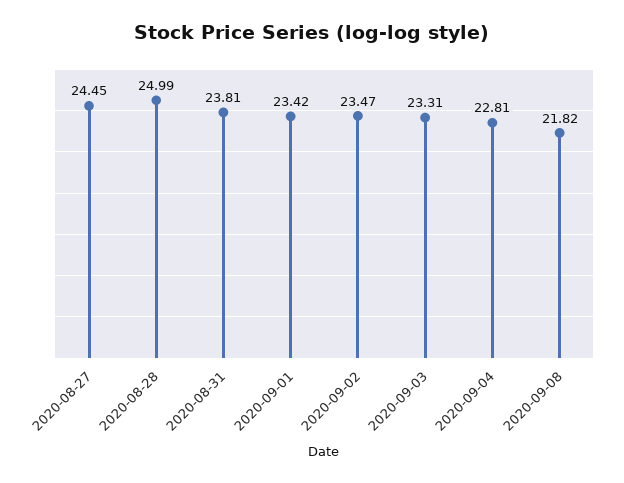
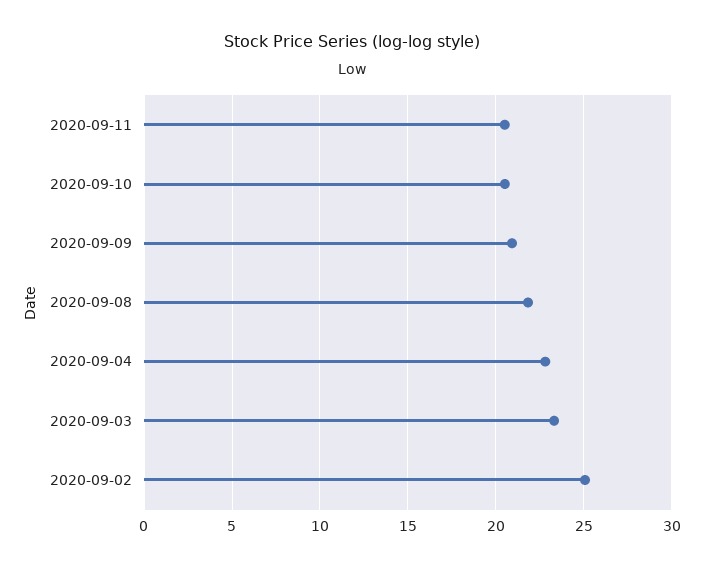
2020-08-27: 24.45 -> none
2020-08-28: 24.99 -> none
2020-08-31: 23.81 -> none
2020-09-01: 23.42 -> none
2020-09-02: 23.47 -> 25
2020-09-11: none -> 20.5
2020-09-10: none -> 20.5
2020-09-09: none -> 21

